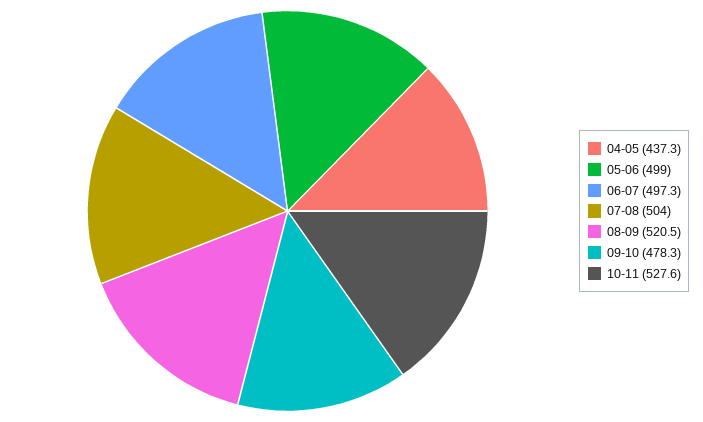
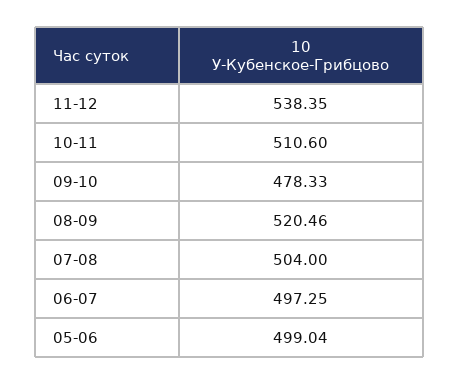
04-05: 437.3 -> none
10-11: 527.6 -> 510.6
11-12: none -> 538.35

